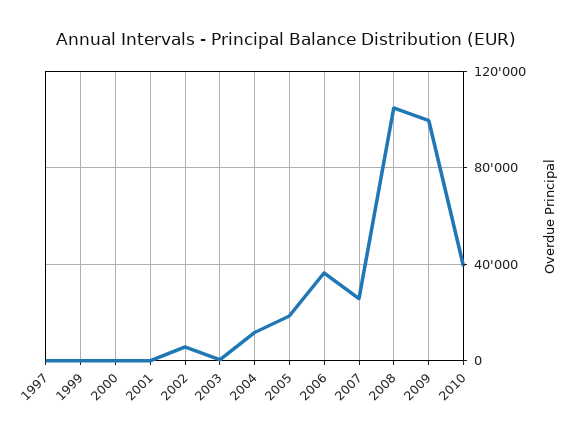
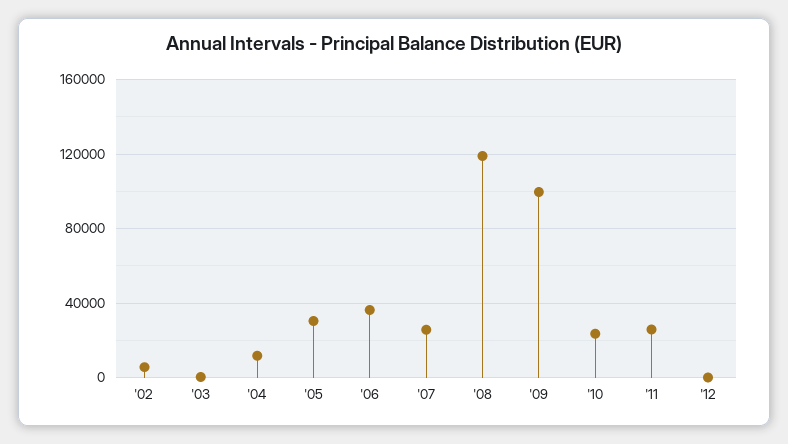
1997: 0 -> none
1999: 0 -> none
2000: 0 -> none
2001: 0 -> none
2005: 20000 -> 30000
2008: 105000 -> 120000
2010: 40000 -> 25000
'11: none -> 25000
'12: none -> 0

